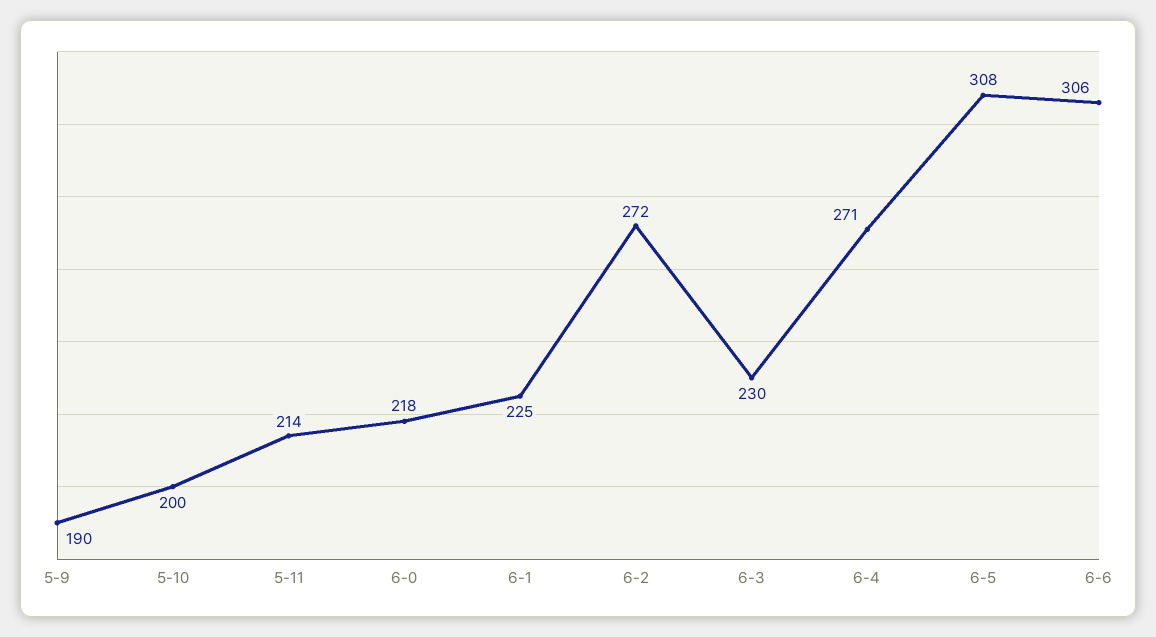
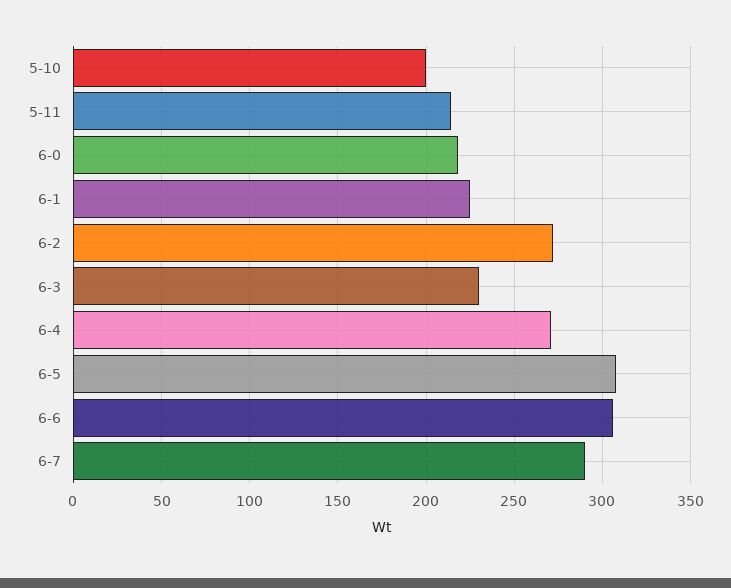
5-9: 190 -> none
6-7: none -> 290

